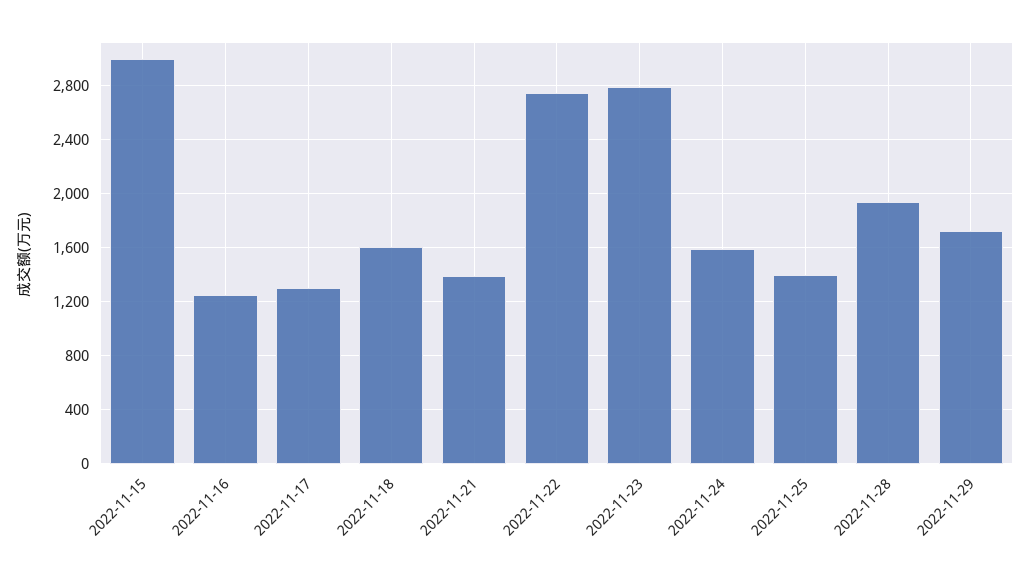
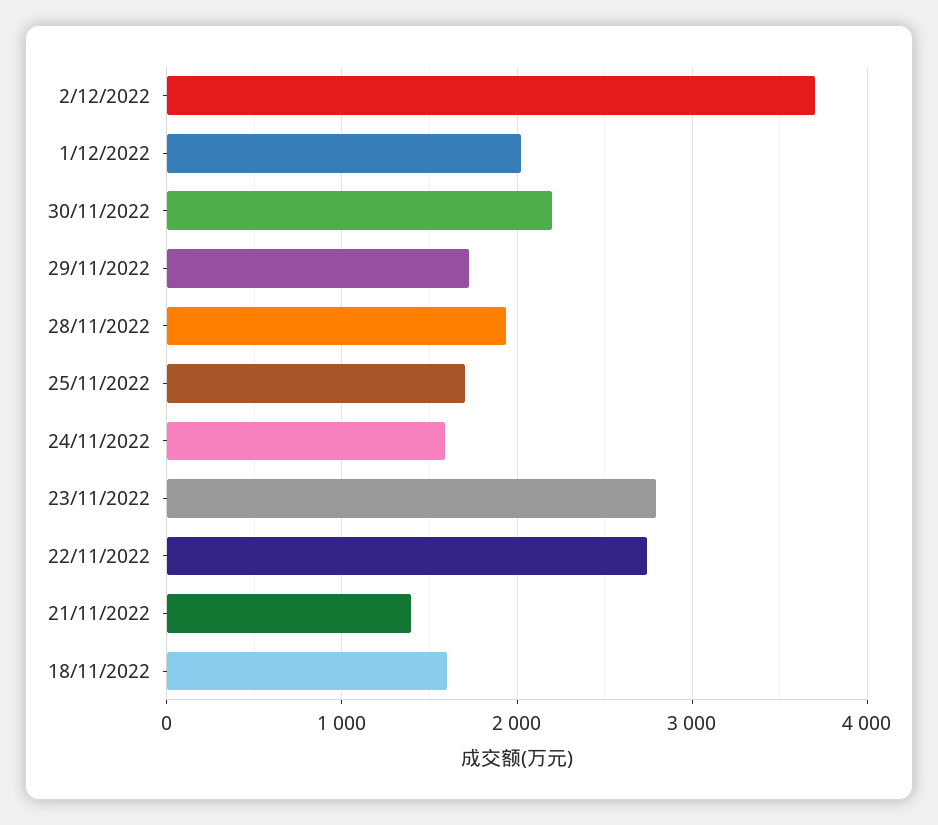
2022-11-15: 3000 -> none
2022-11-16: 1250 -> none
2022-11-17: 1300 -> none
2022-11-25: 1400 -> 1700
2/12/2022: none -> 3700
1/12/2022: none -> 2000
30/11/2022: none -> 2200

